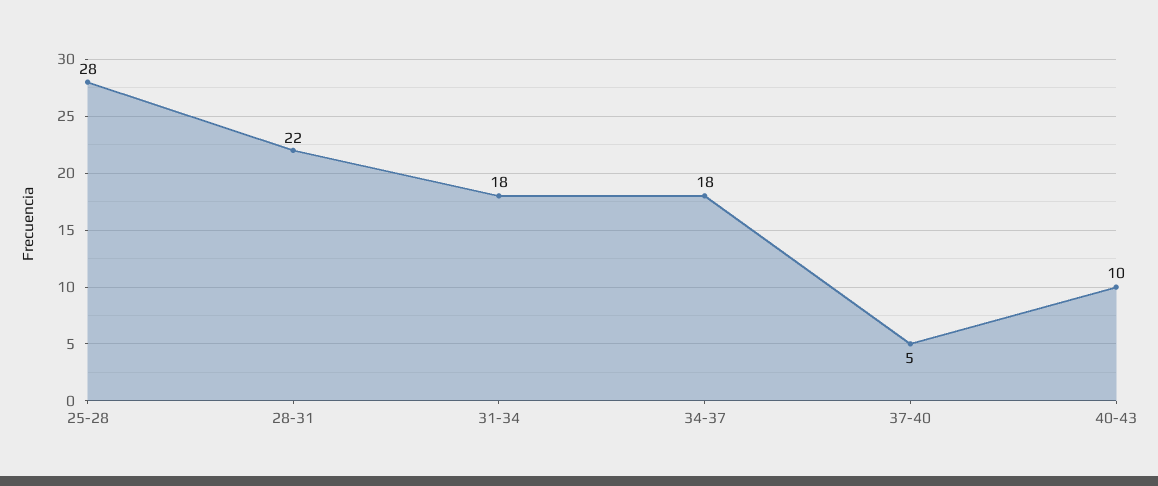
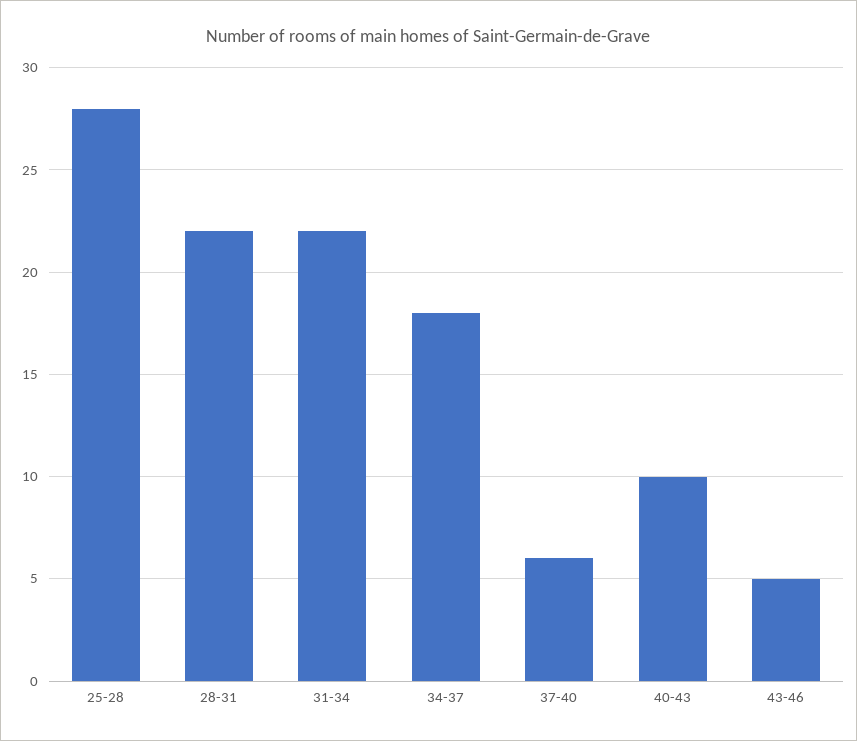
31-34: 18 -> 22
37-40: 5 -> 6
43-46: none -> 5

